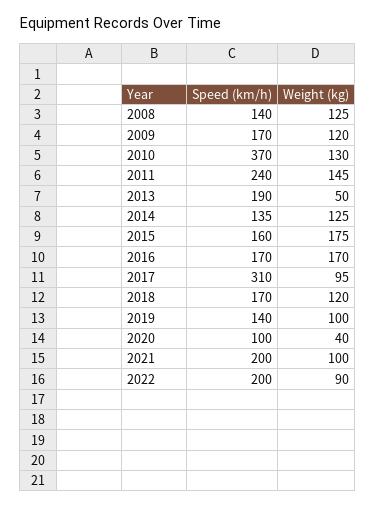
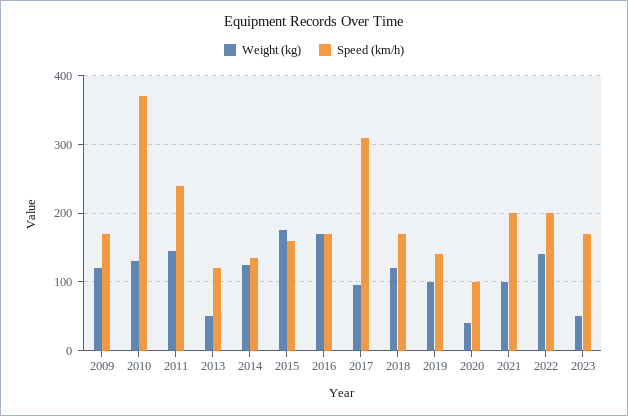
Speed (km/h), 2008: 140 -> none
Weight (kg), 2008: 125 -> none
Speed (km/h), 2013: 190 -> 120
Weight (kg), 2022: 90 -> 140
Weight (kg), 2023: none -> 50
Speed (km/h), 2023: none -> 170

